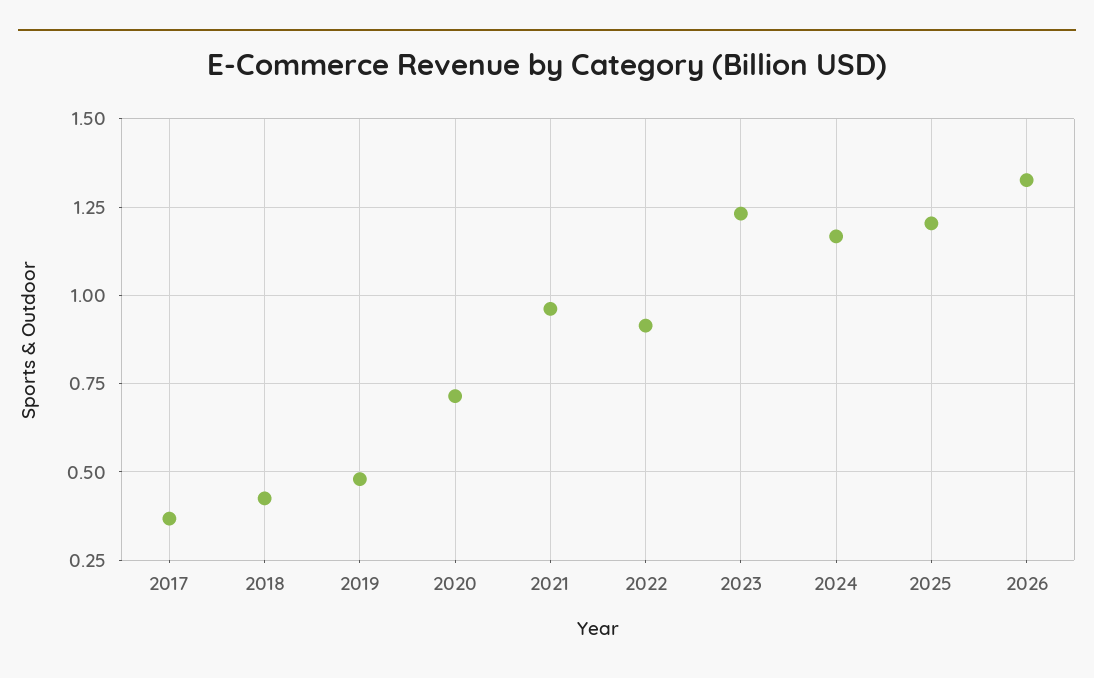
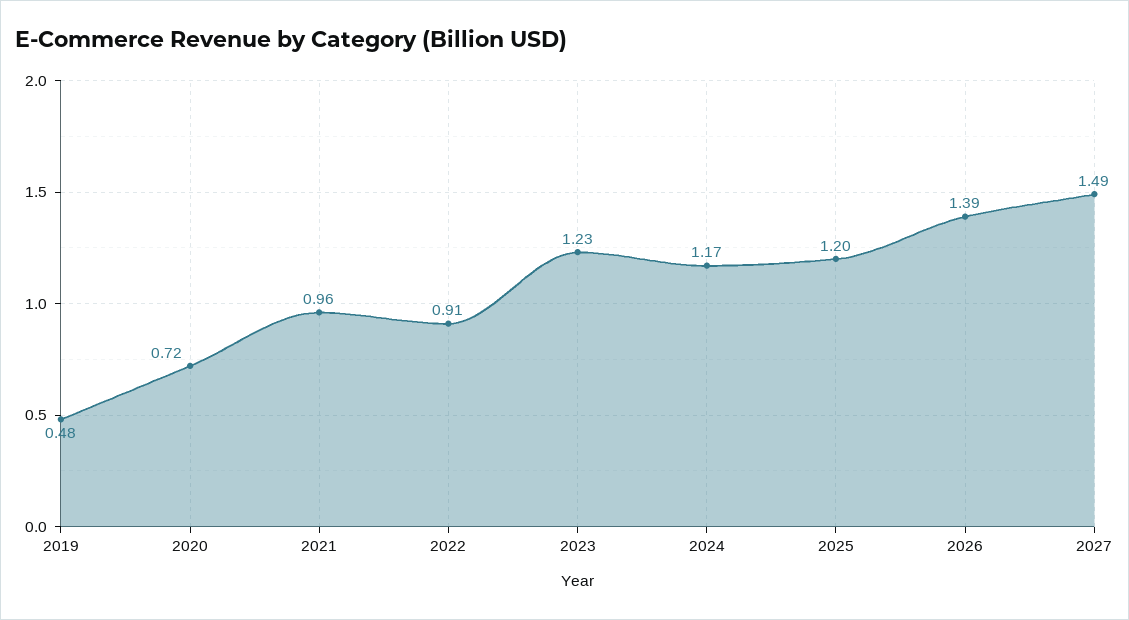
2017: 0.375 -> none
2018: 0.425 -> none
2026: 1.325 -> 1.39
2027: none -> 1.49

